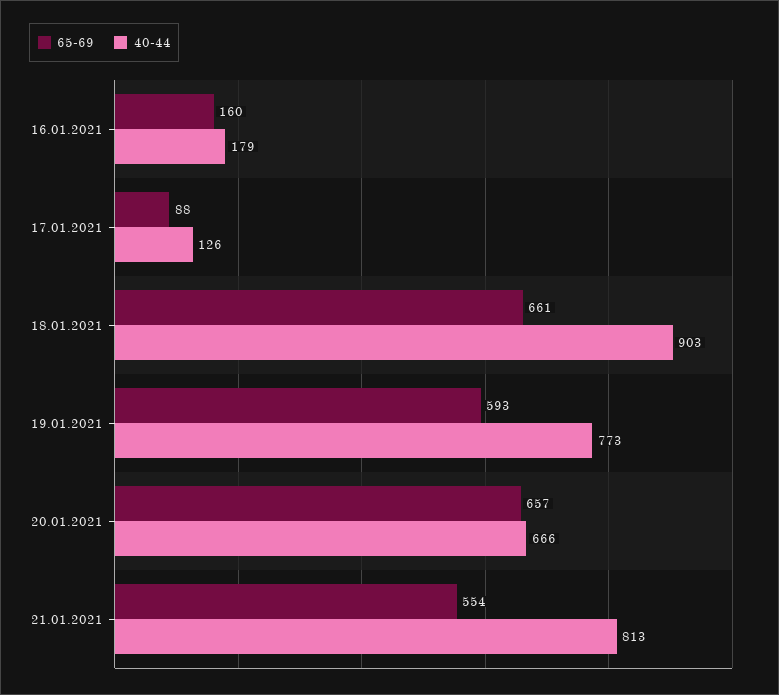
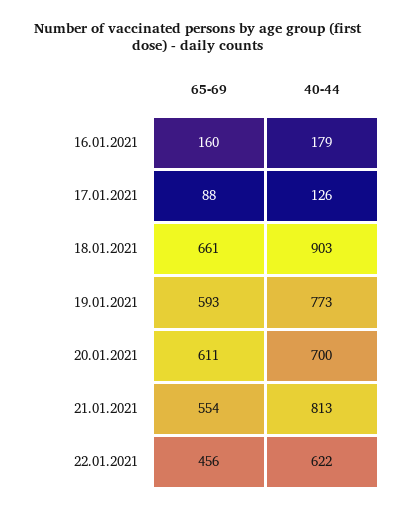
65-69, 20.01.2021: 657 -> 611
40-44, 20.01.2021: 666 -> 700
65-69, 22.01.2021: none -> 456
40-44, 22.01.2021: none -> 622

